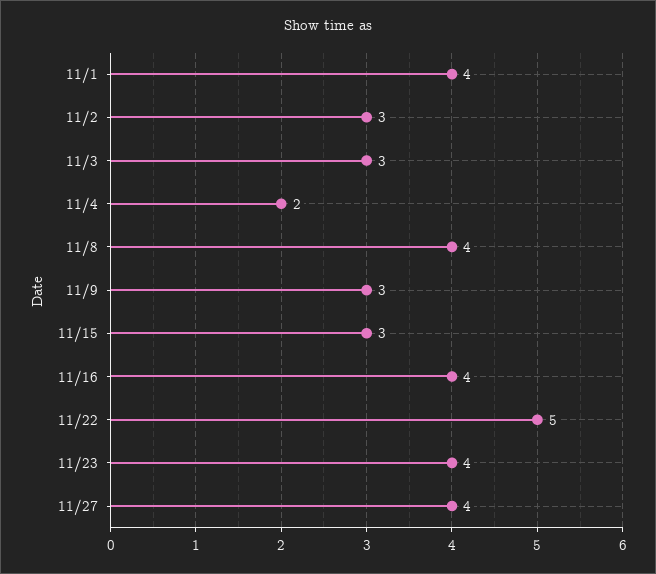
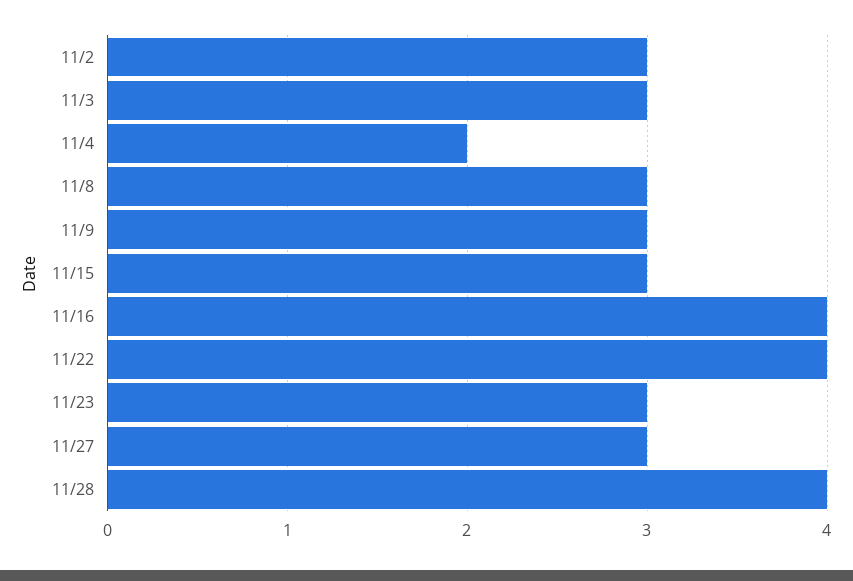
11/1: 4 -> none
11/8: 4 -> 3
11/22: 5 -> 4
11/23: 4 -> 3
11/27: 4 -> 3
11/28: none -> 4

